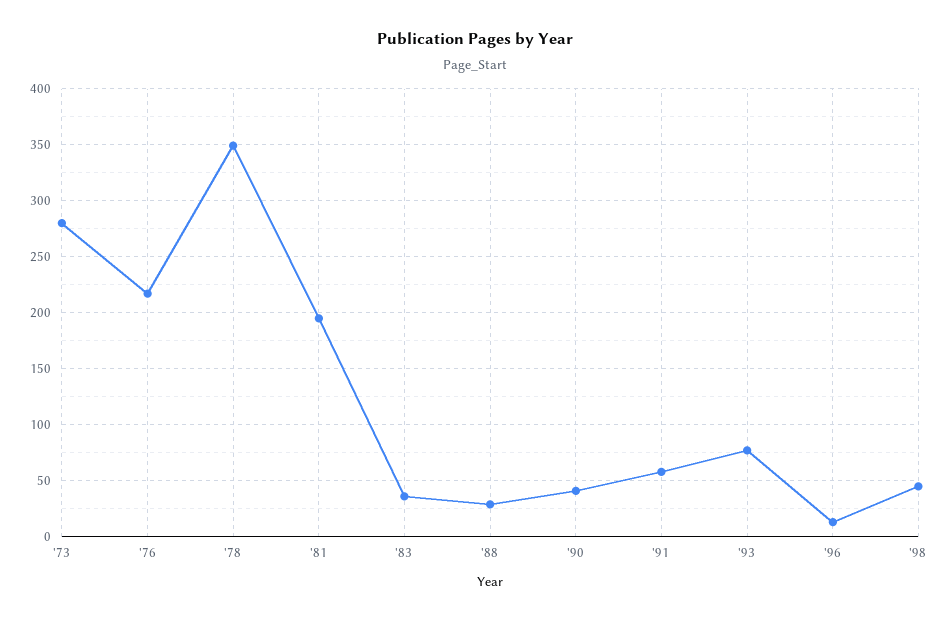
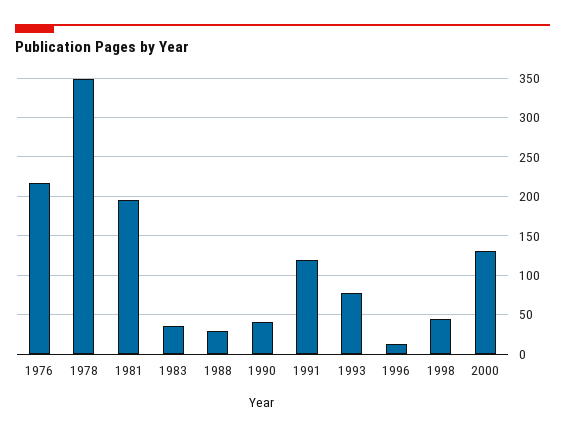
'73: 280 -> none
'91: 60 -> 120
2000: none -> 130

